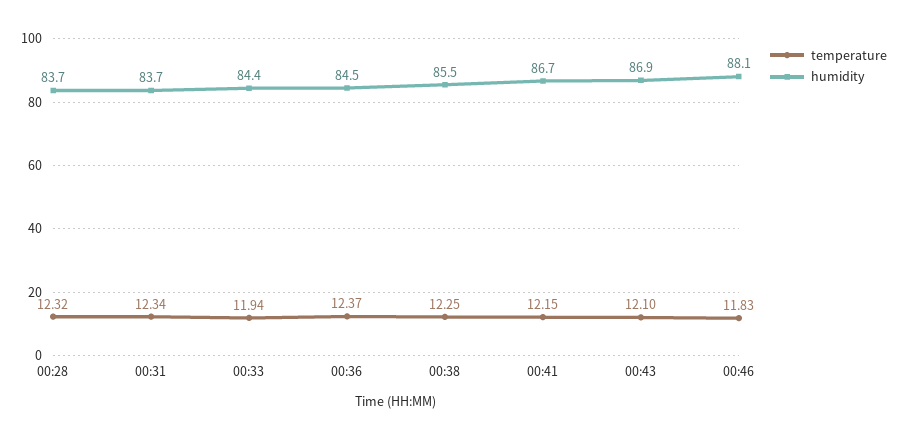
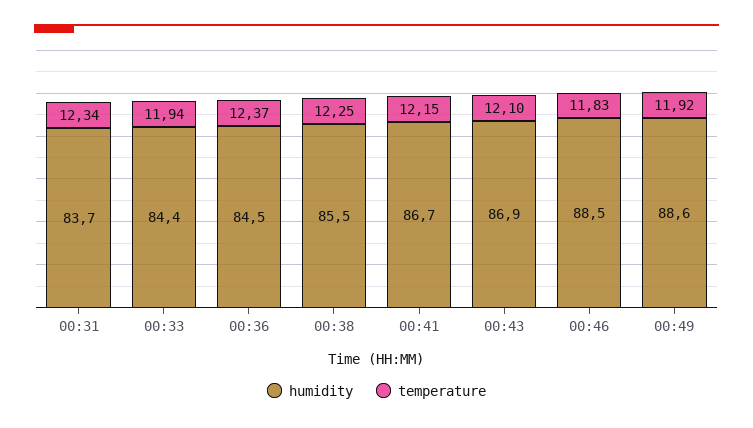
temperature, 00:28: 12.32 -> none
humidity, 00:28: 83.7 -> none
humidity, 00:46: 88.1 -> 88.5
humidity, 00:49: none -> 88.6
temperature, 00:49: none -> 11.92

